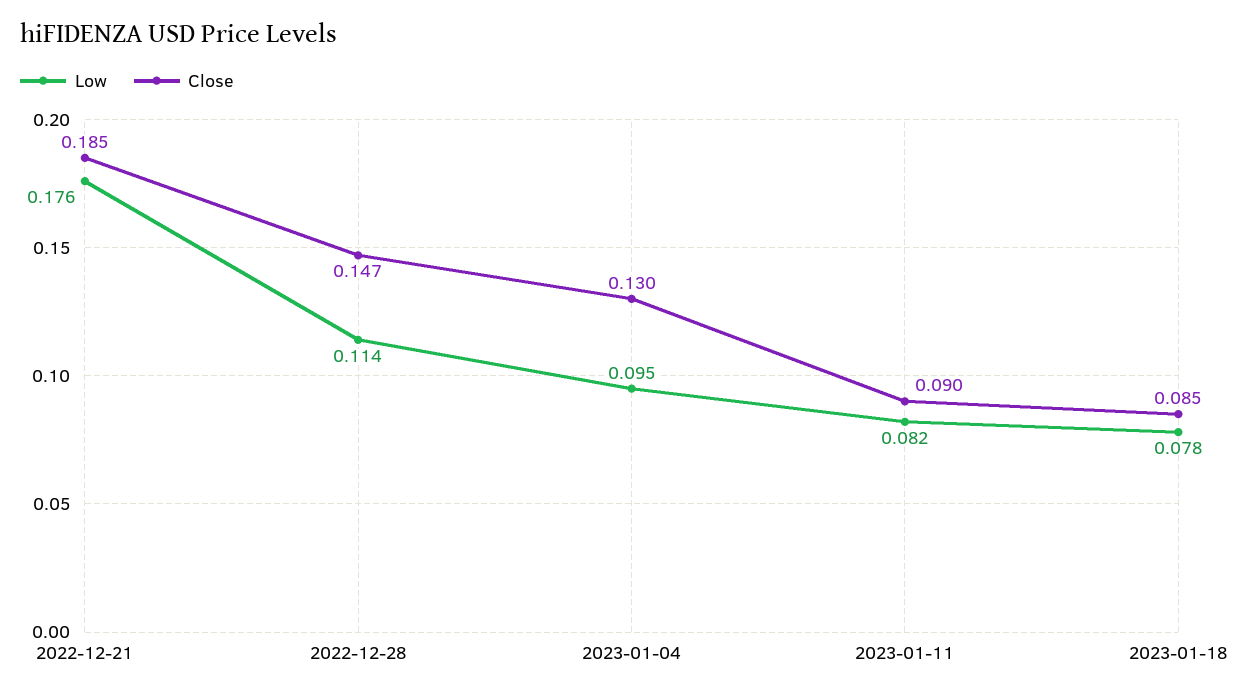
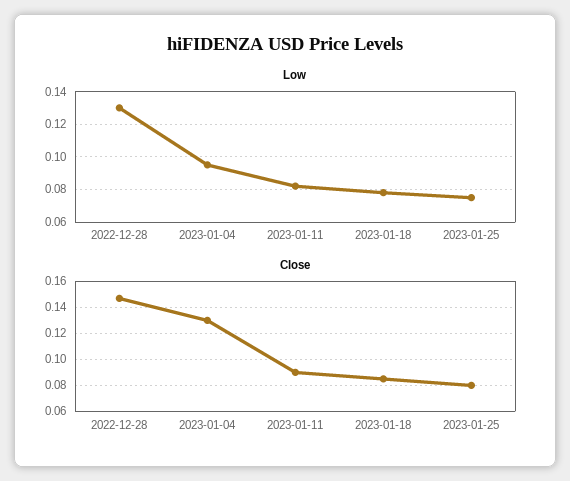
Low, 2022-12-21: 0.176 -> none
Close, 2022-12-21: 0.185 -> none
Low, 2022-12-28: 0.114 -> 0.13
Low, 2023-01-25: none -> 0.075
Close, 2023-01-25: none -> 0.08

